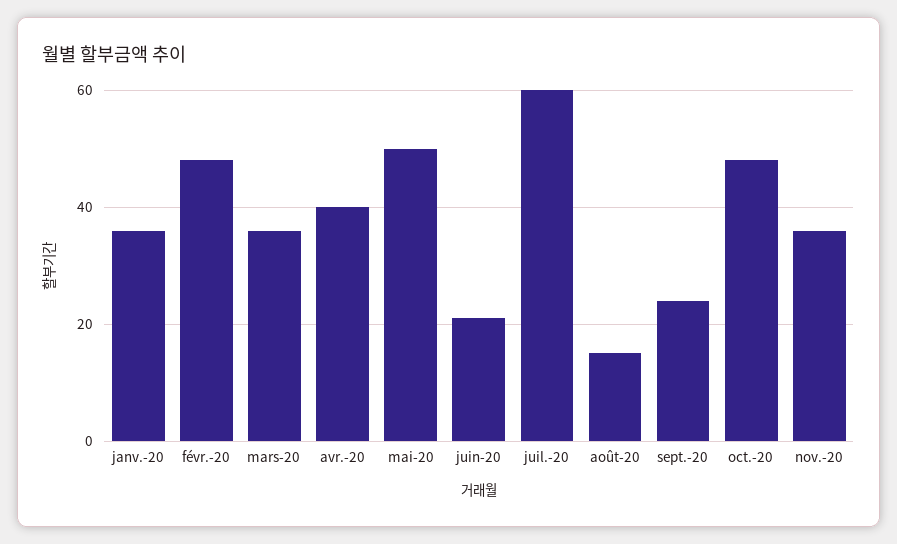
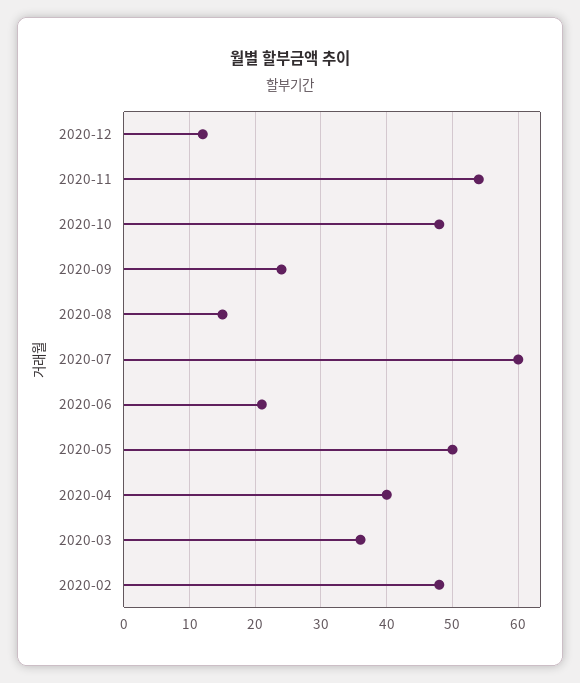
janv.-20: 35 -> none
nov.-20: 35 -> 54
2020-12: none -> 12

